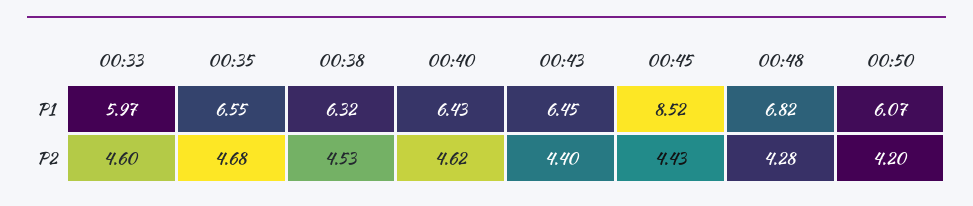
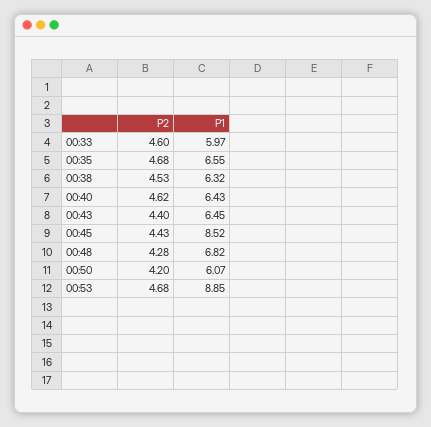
00:53, P2: none -> 4.68
00:53, P1: none -> 8.85

